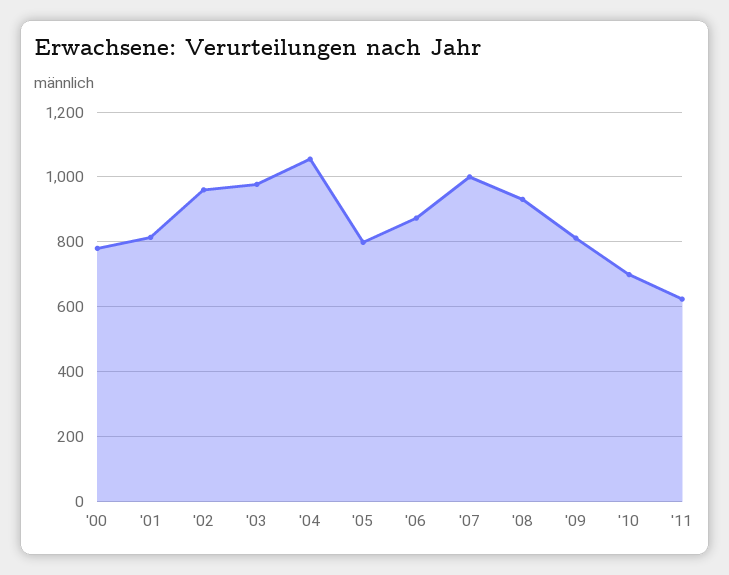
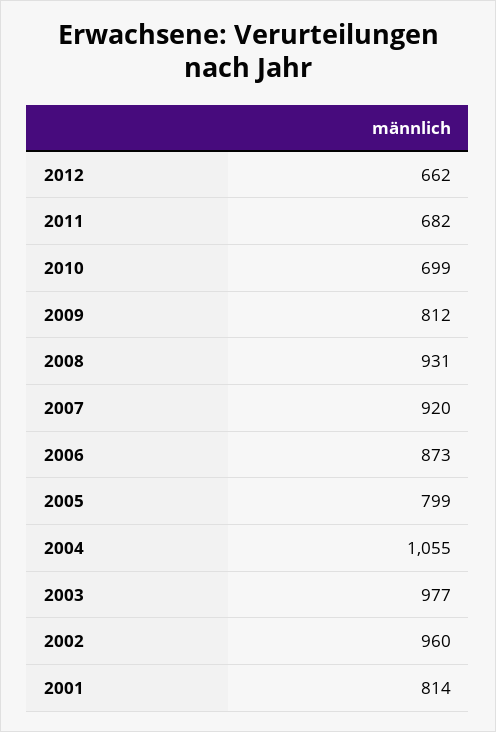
'00: 780 -> none
'07: 1000 -> 920
'11: 620 -> 682
2012: none -> 662

